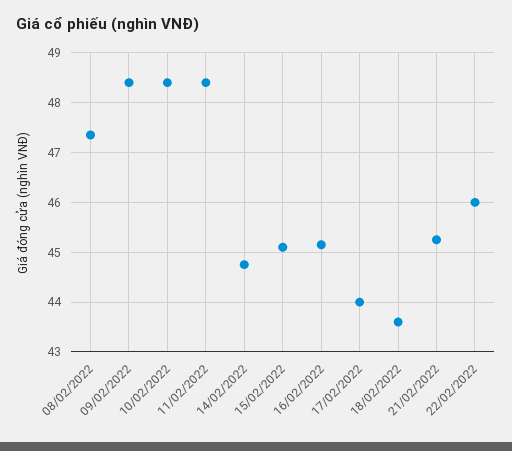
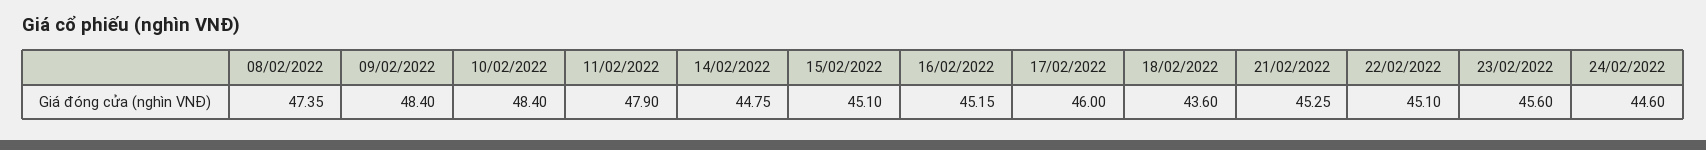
11/02/2022: 48.4 -> 47.9
17/02/2022: 44 -> 46
22/02/2022: 46 -> 45.1
23/02/2022: none -> 45.6
24/02/2022: none -> 44.6

